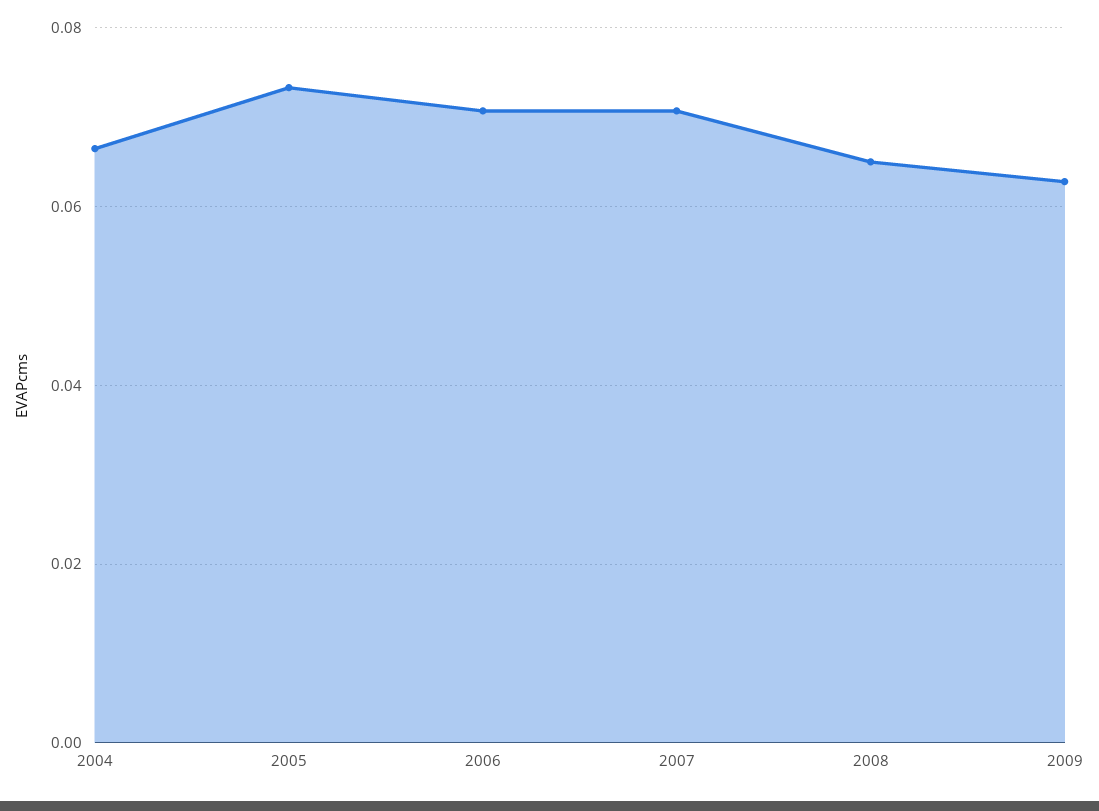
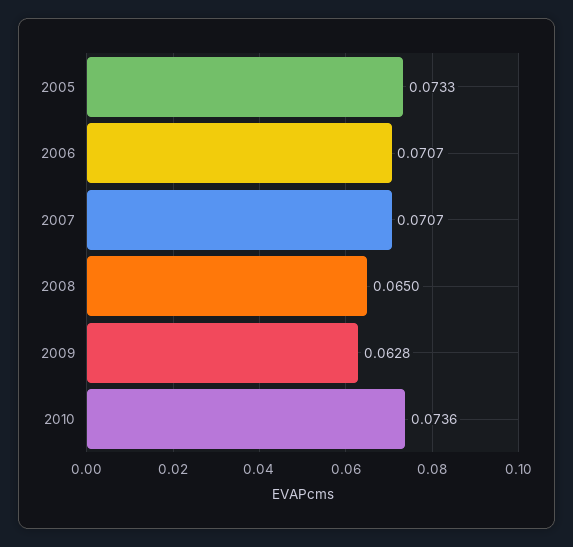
2004: 0.066 -> none
2010: none -> 0.0736

